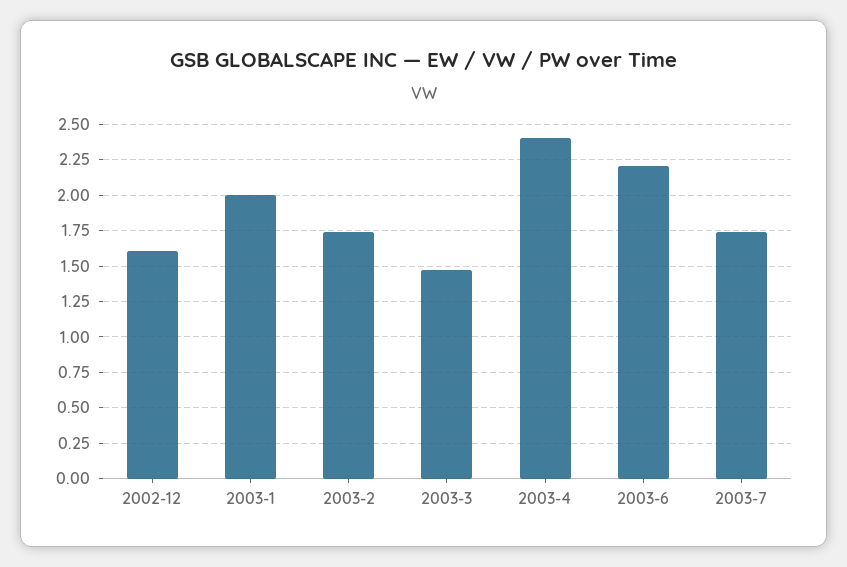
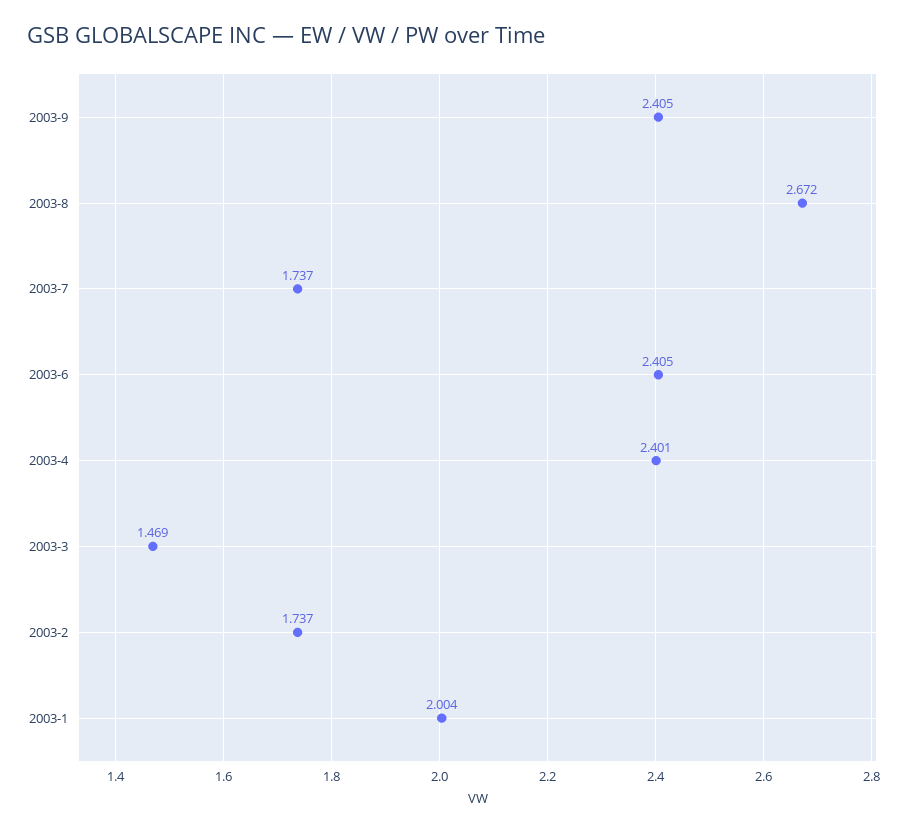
2002-12: 1.6 -> none
2003-6: 2.2 -> 2.405
2003-9: none -> 2.405
2003-8: none -> 2.672

